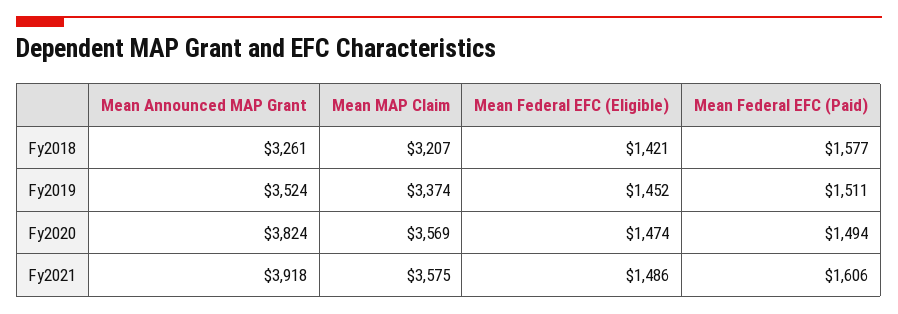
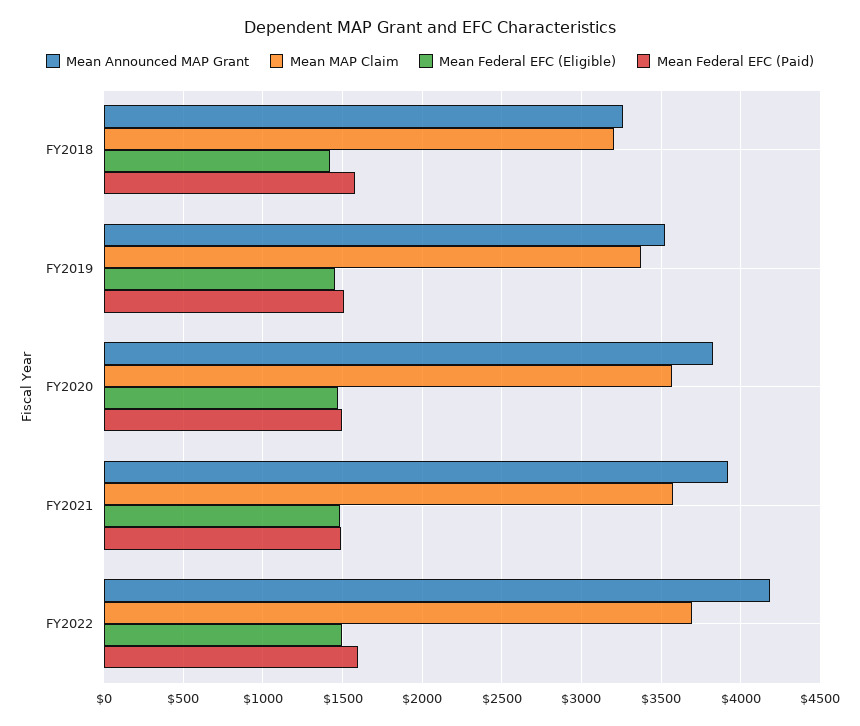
Mean Federal EFC (Paid), Fy2021: 1606 -> 1500
Mean Announced MAP Grant, FY2022: none -> 4200
Mean MAP Claim, FY2022: none -> 3700
Mean Federal EFC (Eligible), FY2022: none -> 1500
Mean Federal EFC (Paid), FY2022: none -> 1600

